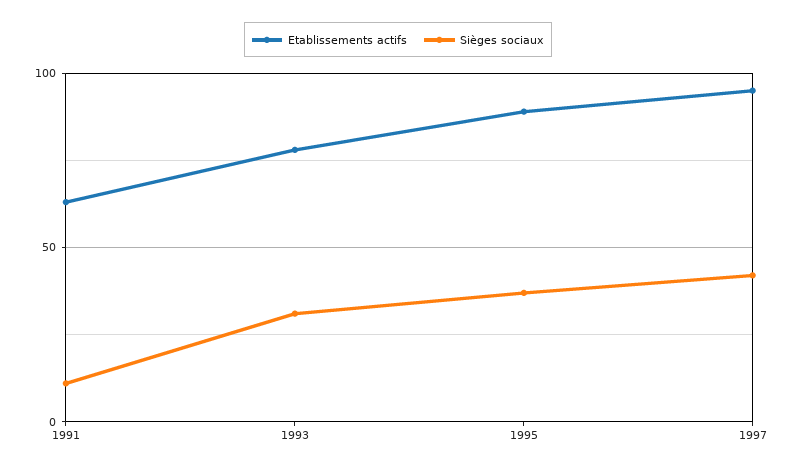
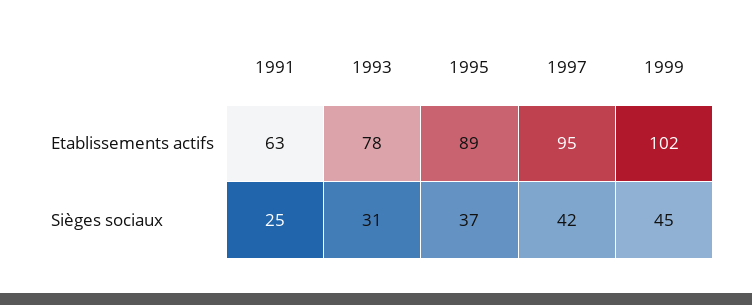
Sièges sociaux, 1991: 10 -> 25
Etablissements actifs, 1999: none -> 102
Sièges sociaux, 1999: none -> 45

